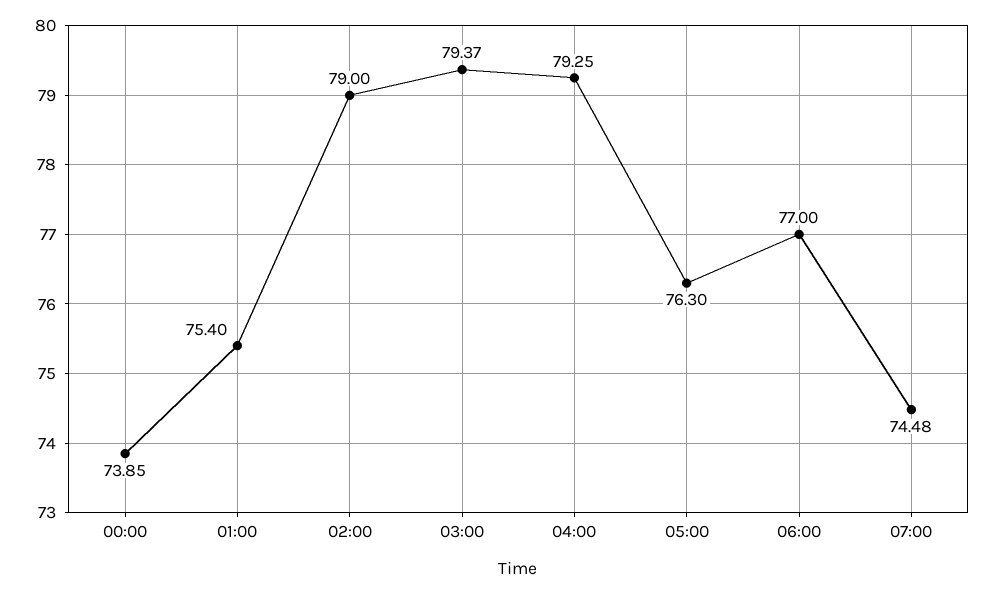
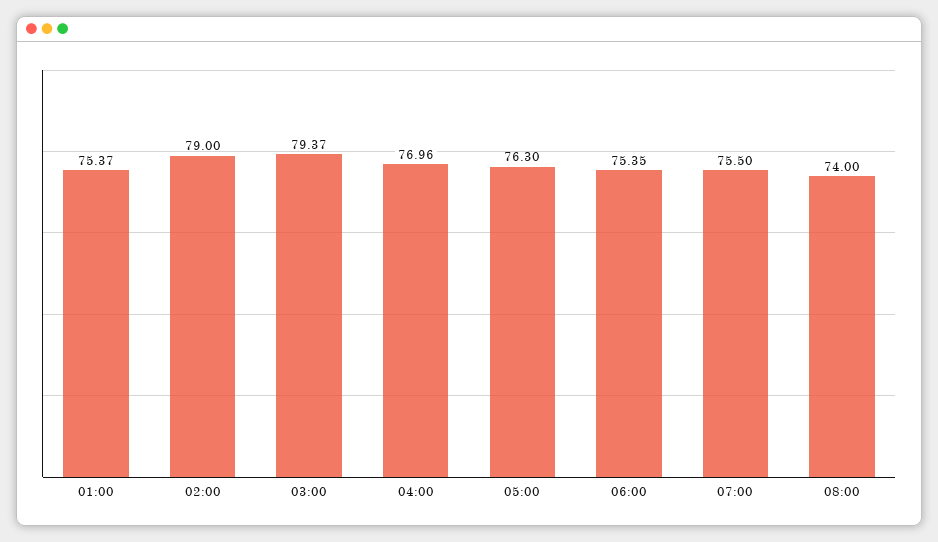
00:00: 73.85 -> none
01:00: 75.4 -> 75.37
04:00: 79.25 -> 76.96
06:00: 77 -> 75.35
07:00: 74.48 -> 75.5
08:00: none -> 74

